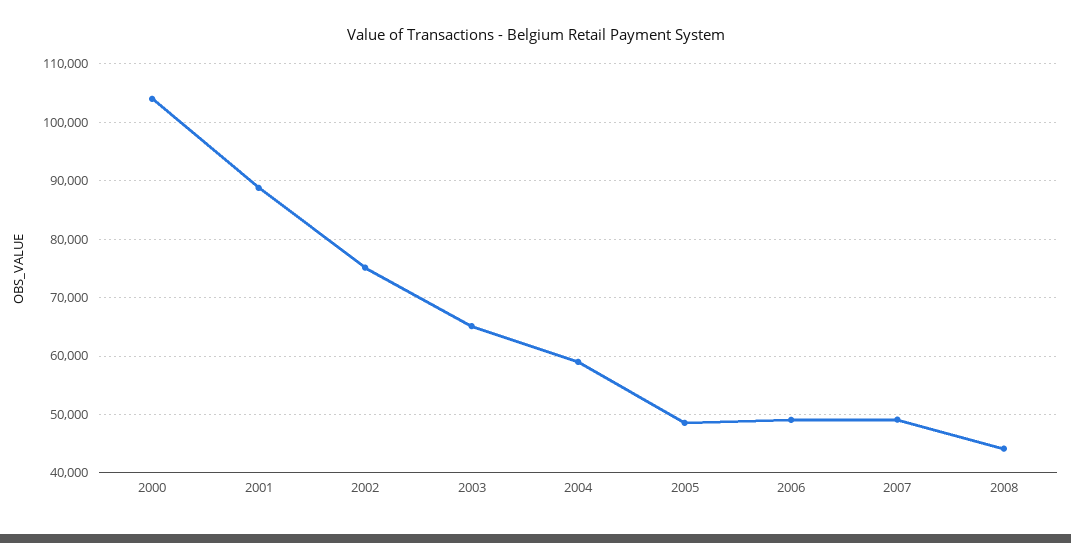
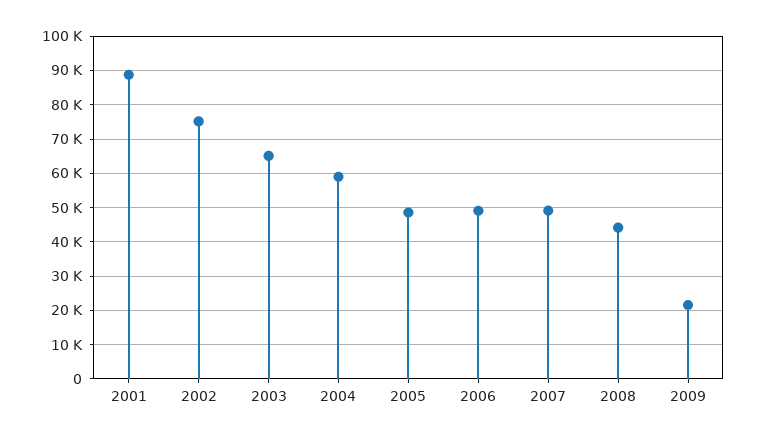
2000: 104000 -> none
2009: none -> 22000

